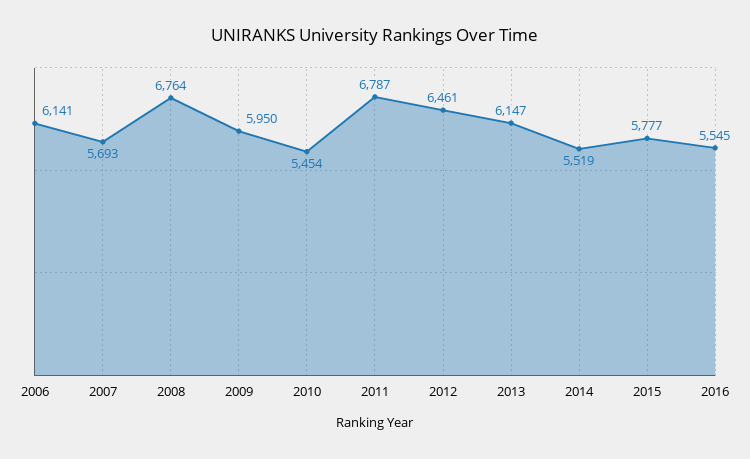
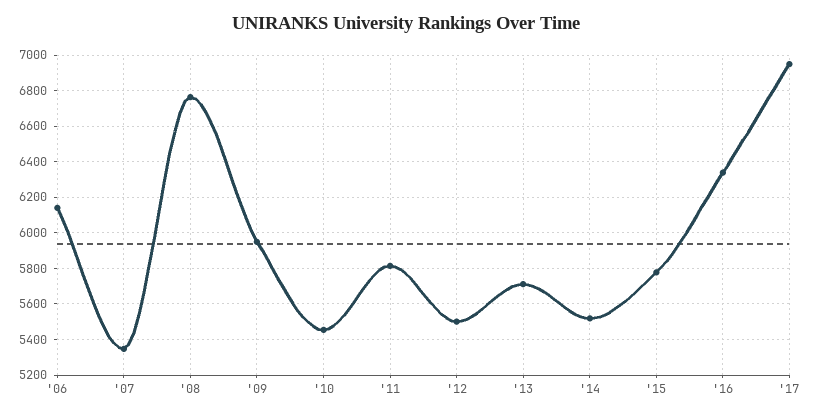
2007: 5693 -> 5350
2011: 6787 -> 5800
2012: 6461 -> 5500
2013: 6147 -> 5700
2016: 5545 -> 6350
'17: none -> 6950

